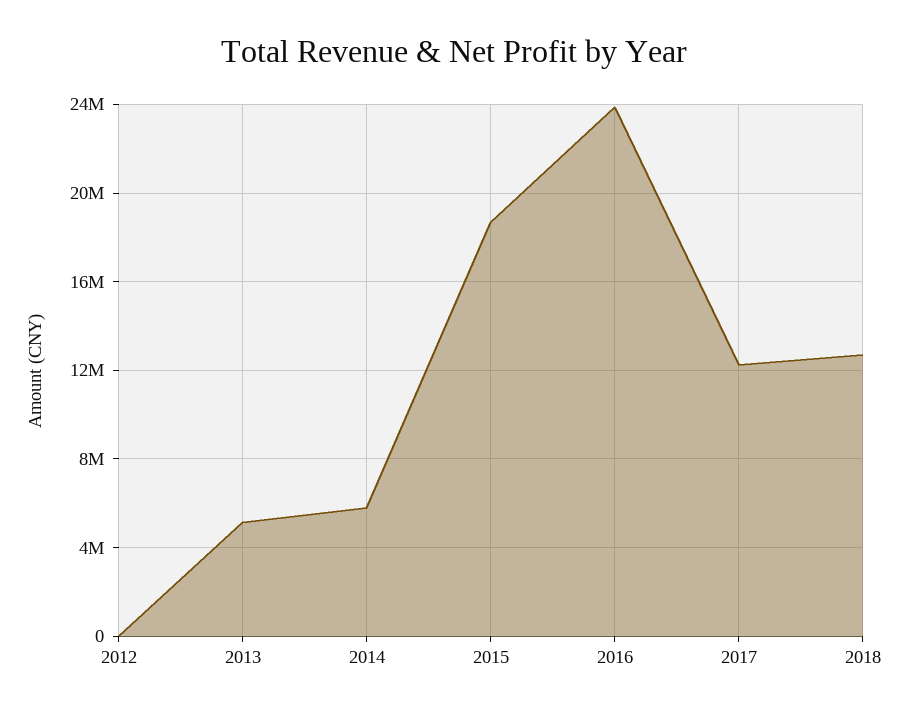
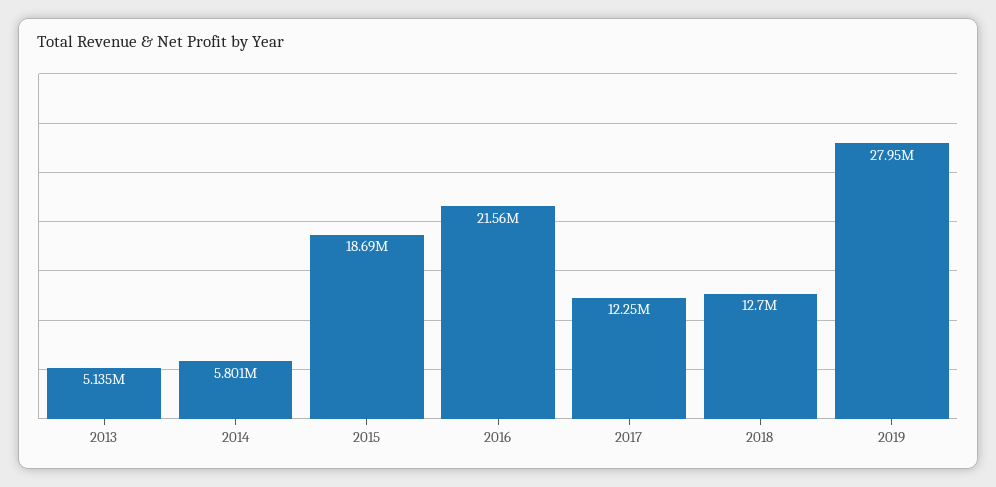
2012: 0 -> none
2016: 24000000 -> 21560000
2019: none -> 27950000

